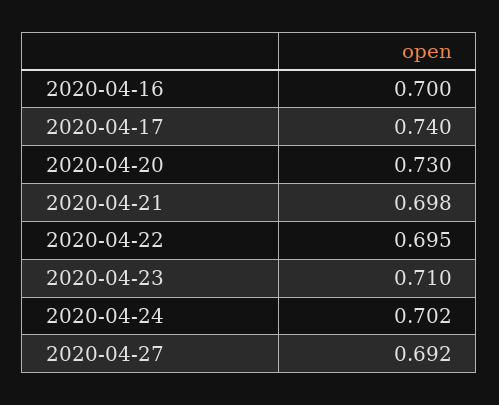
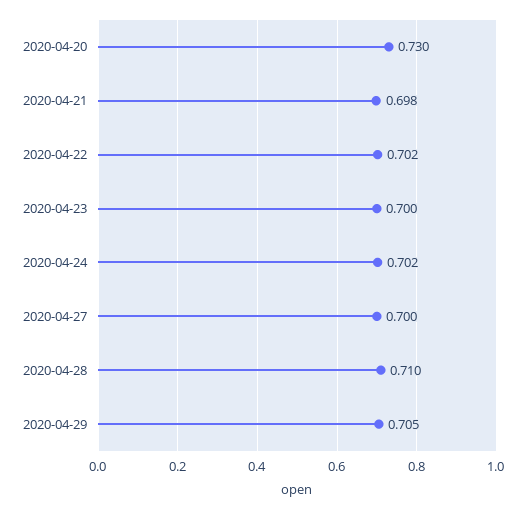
2020-04-16: 0.7 -> none
2020-04-17: 0.74 -> none
2020-04-22: 0.695 -> 0.702
2020-04-23: 0.71 -> 0.7
2020-04-27: 0.692 -> 0.7
2020-04-28: none -> 0.71
2020-04-29: none -> 0.705

